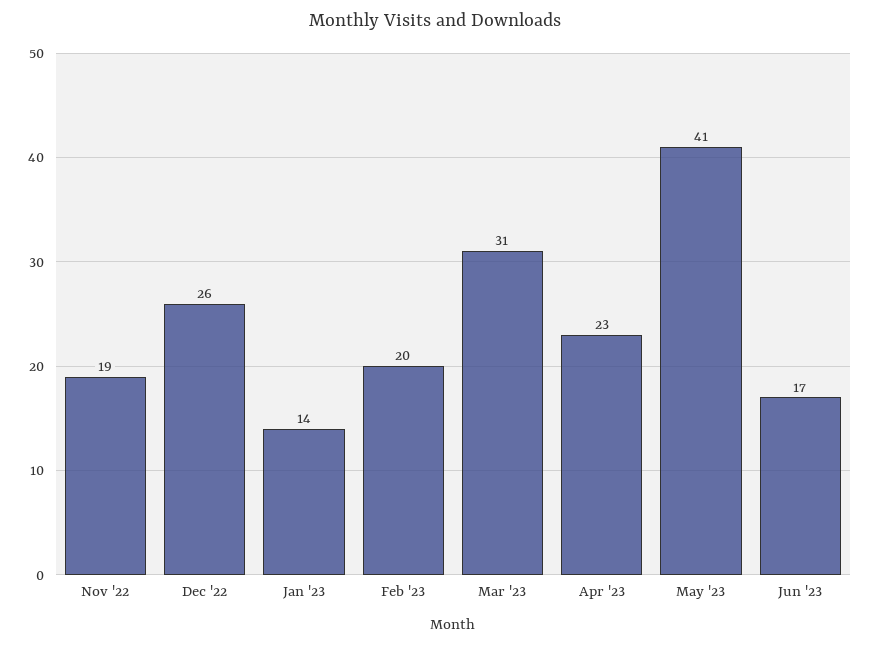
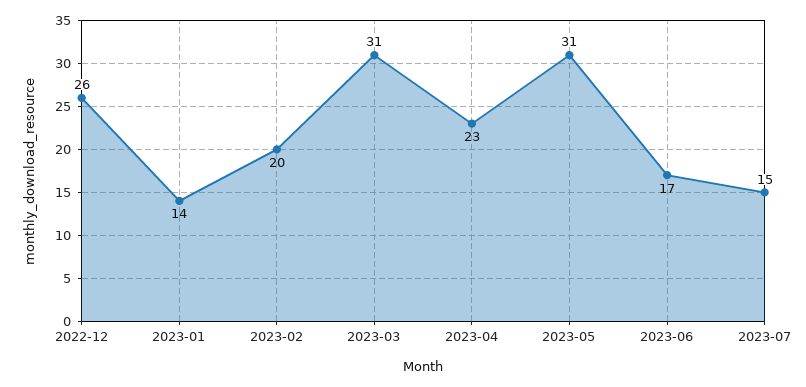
Nov '22: 19 -> none
May '23: 41 -> 31
2023-07: none -> 15

